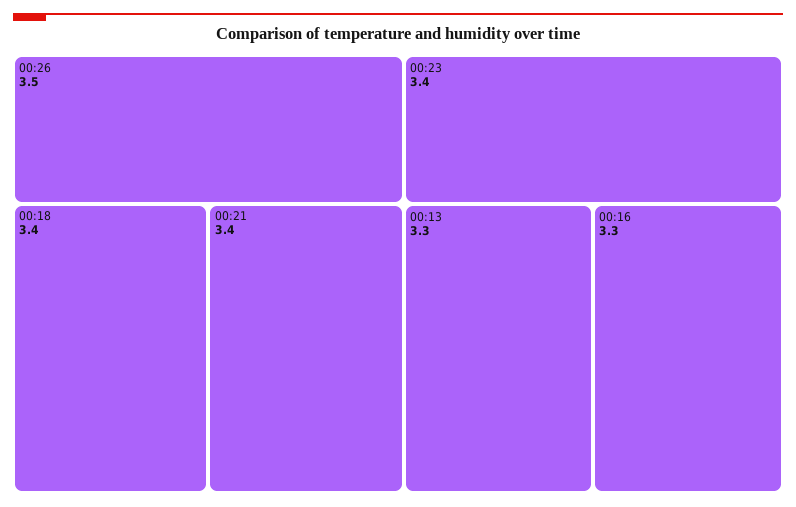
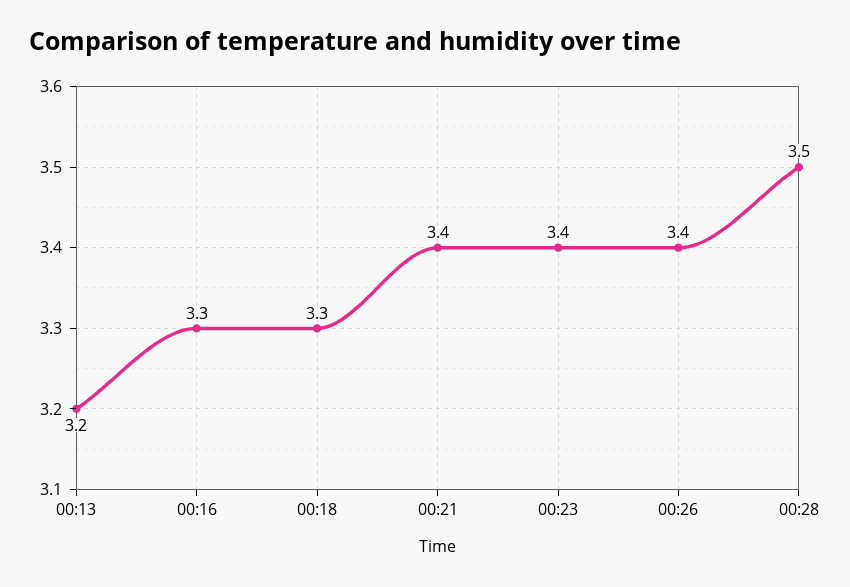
00:26: 3.5 -> 3.4
00:18: 3.4 -> 3.3
00:13: 3.3 -> 3.2
00:28: none -> 3.5

